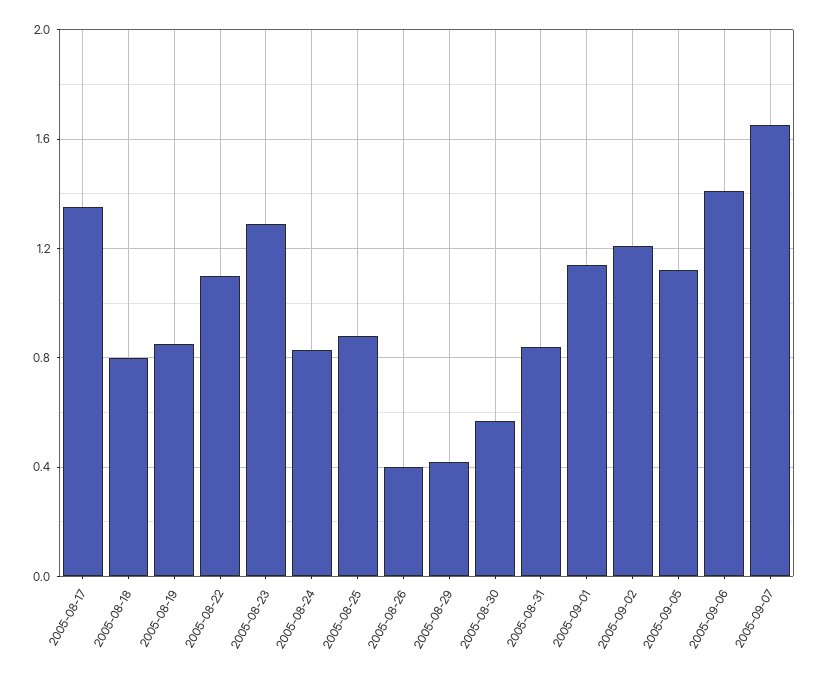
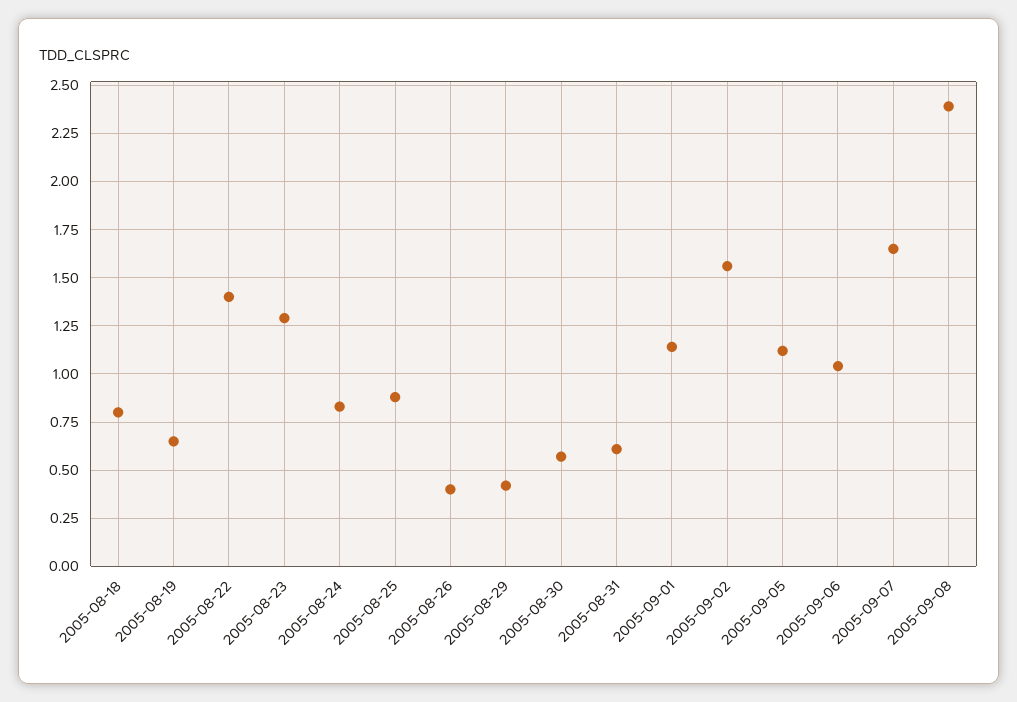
2005-08-17: 1.35 -> none
2005-08-19: 0.85 -> 0.65
2005-08-22: 1.1 -> 1.4
2005-08-31: 0.85 -> 0.6
2005-09-02: 1.2 -> 1.55
2005-09-06: 1.4 -> 1.05
2005-09-08: none -> 2.4

